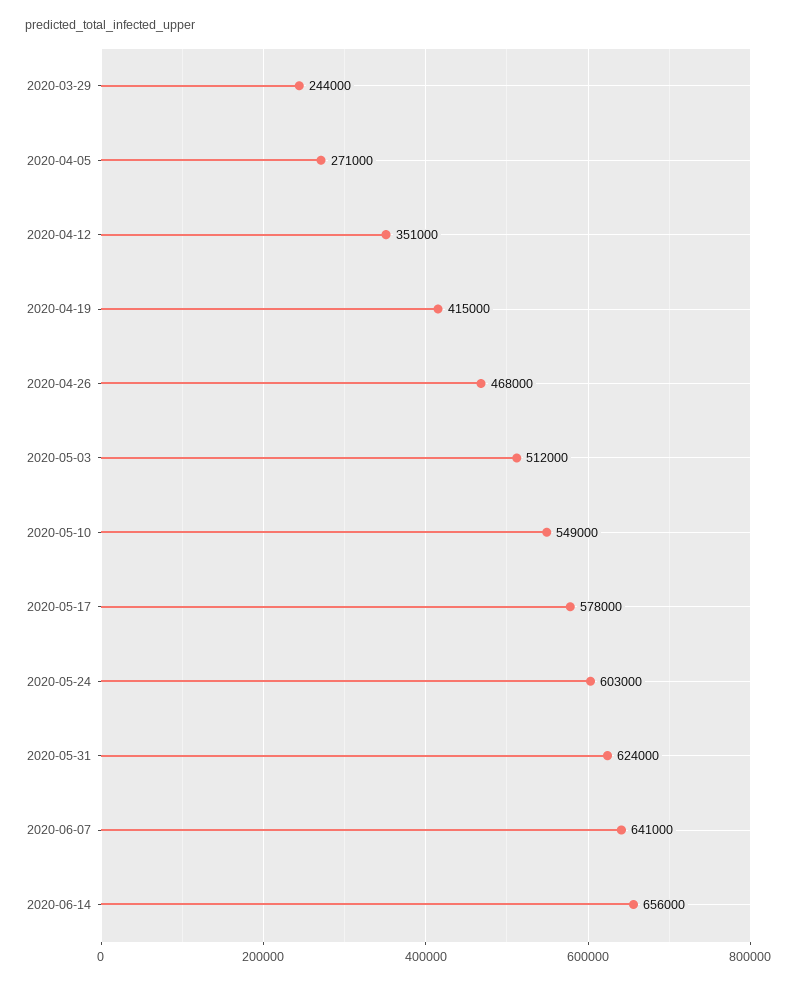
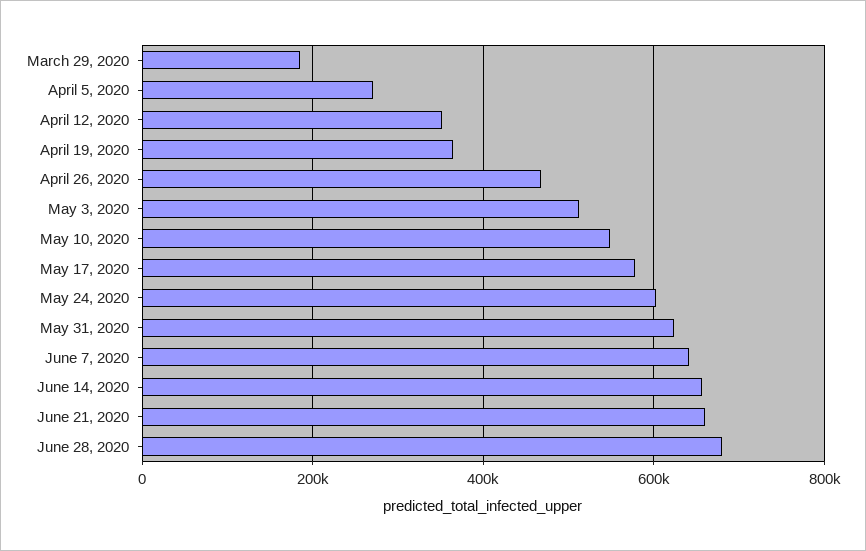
2020-03-29: 244000 -> 180000
2020-04-19: 415000 -> 360000
June 21, 2020: none -> 660000
June 28, 2020: none -> 680000

